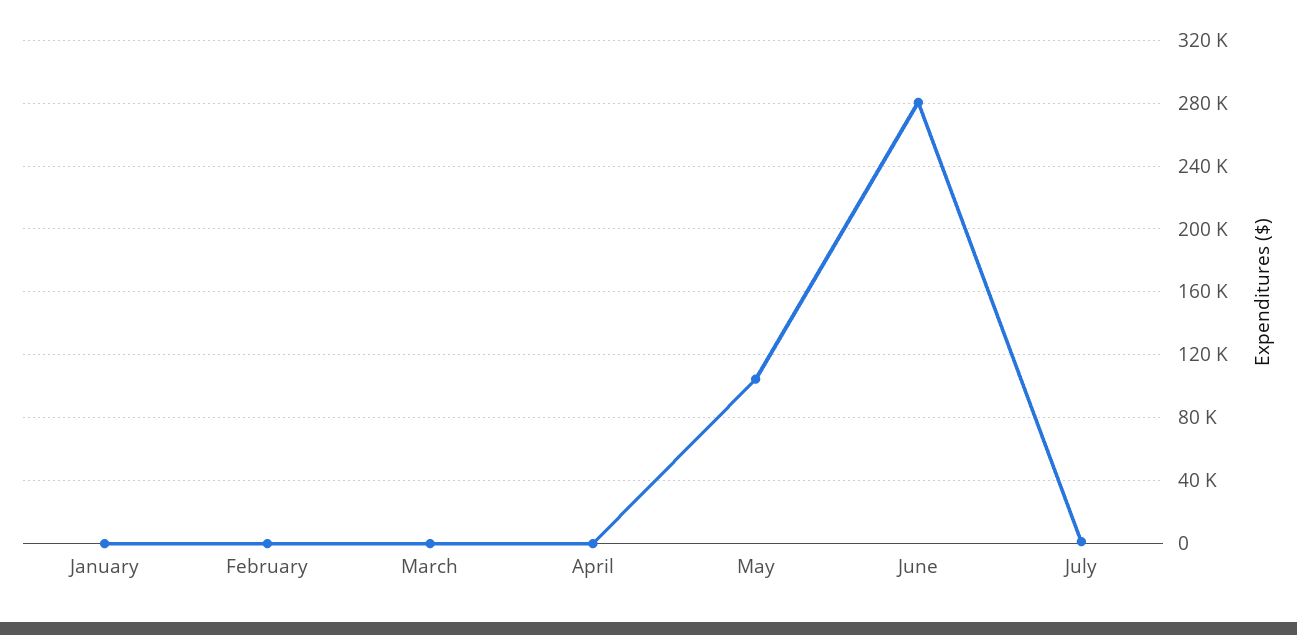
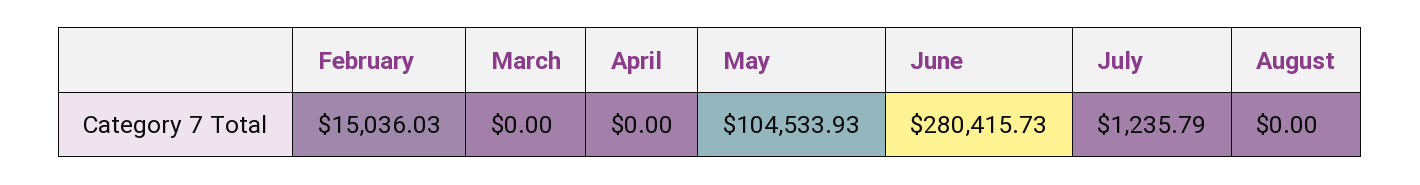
January: 0 -> none
February: 0 -> 15036.03
August: none -> 0

